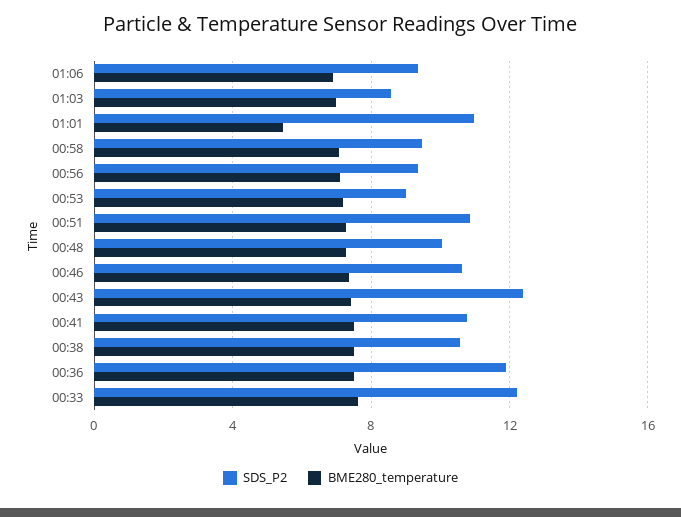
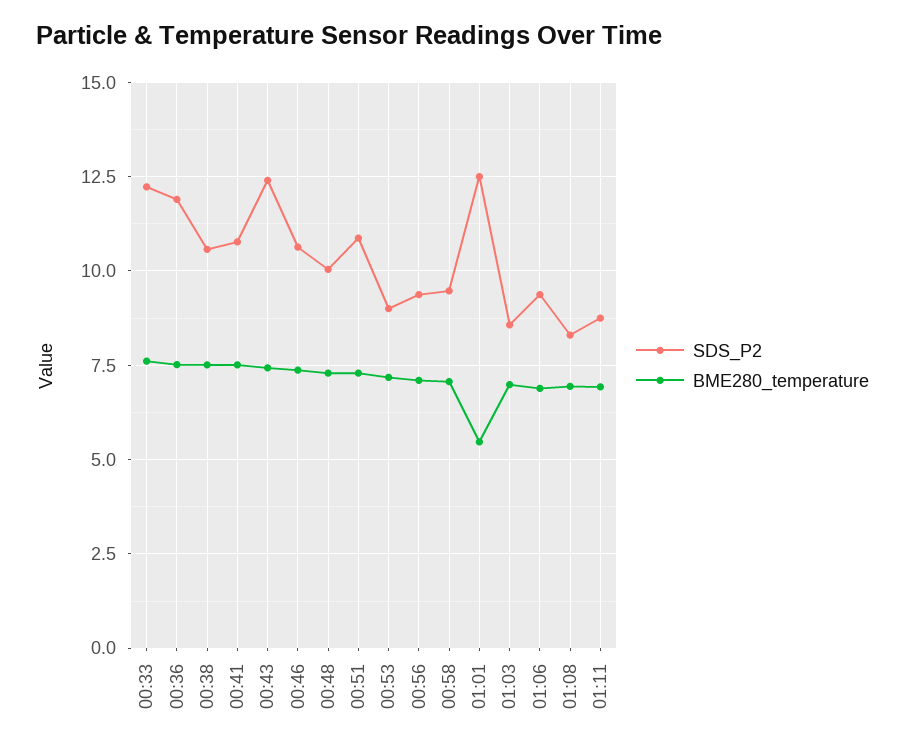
SDS_P2, 01:01: 11 -> 12.5
SDS_P2, 01:08: none -> 8.25
BME280_temperature, 01:08: none -> 7
SDS_P2, 01:11: none -> 8.75
BME280_temperature, 01:11: none -> 7

